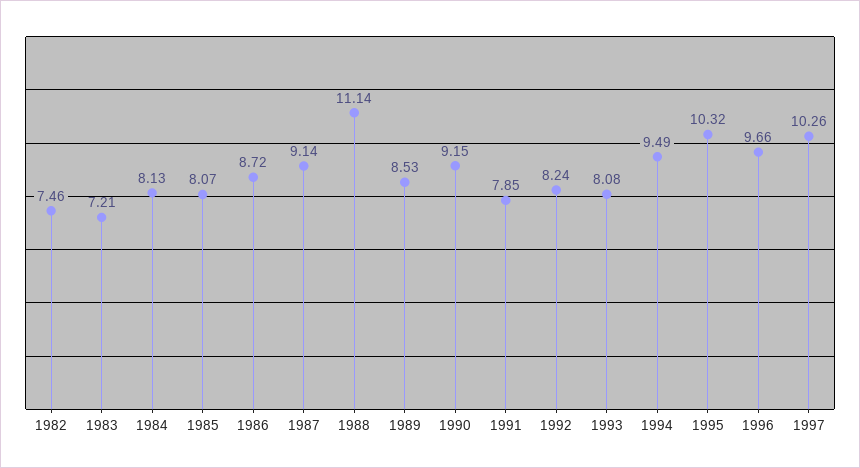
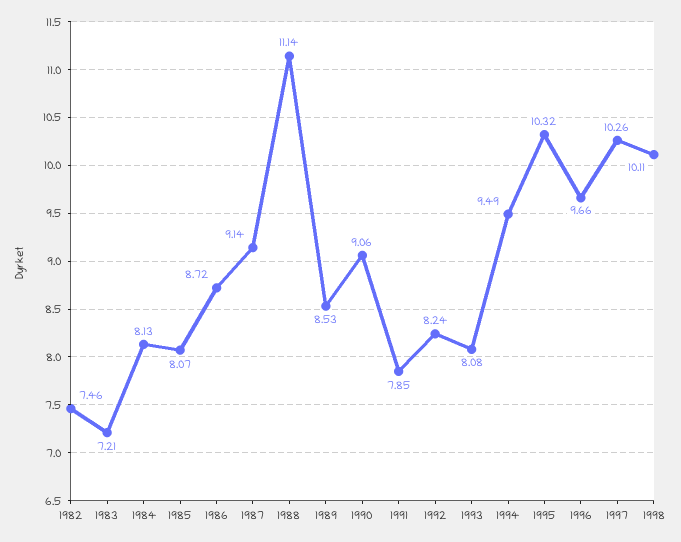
1990: 9.15 -> 9.06
1998: none -> 10.11

